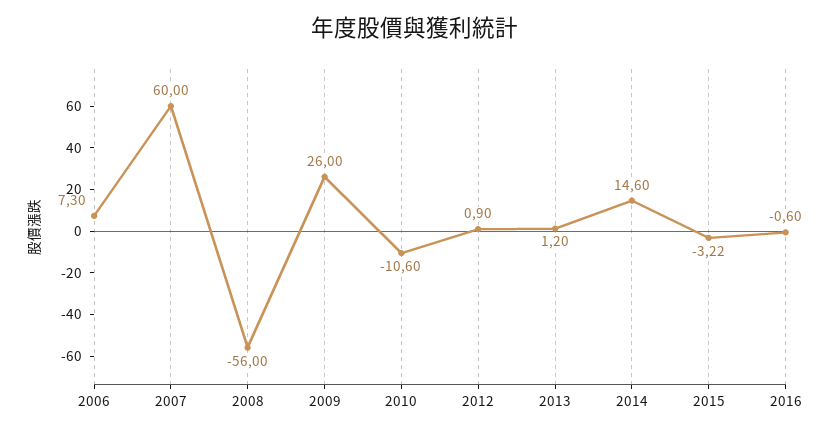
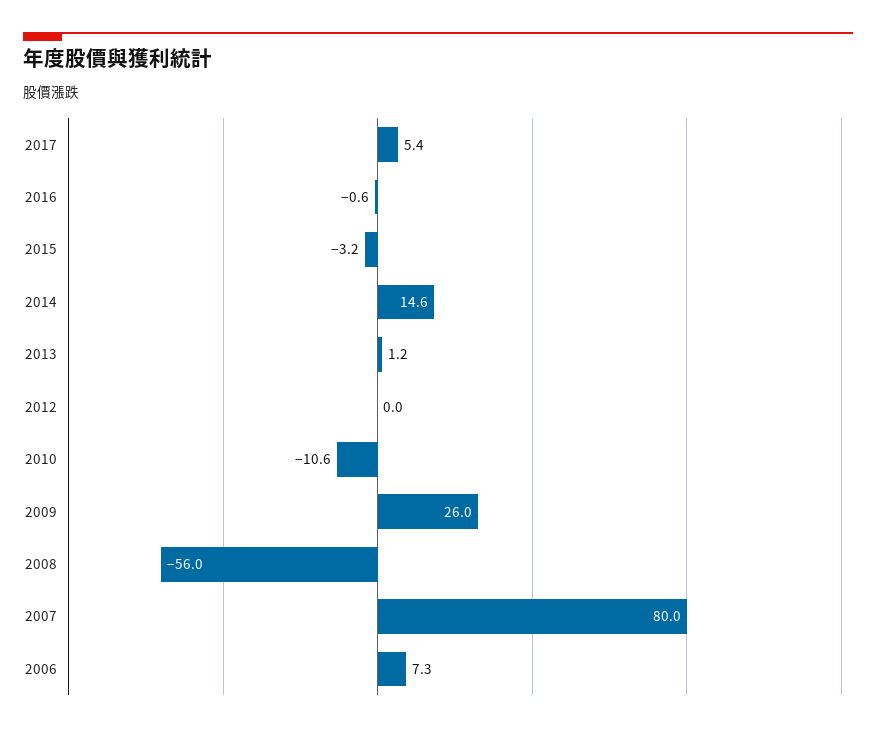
2007: 60 -> 80
2012: 0.9 -> 0
2017: none -> 5.4

